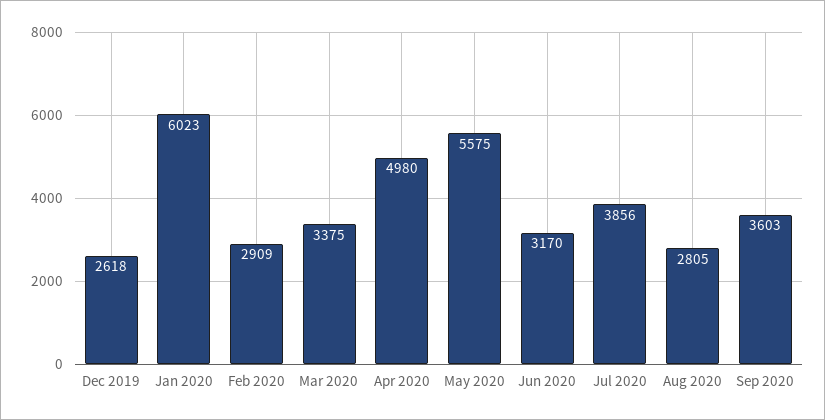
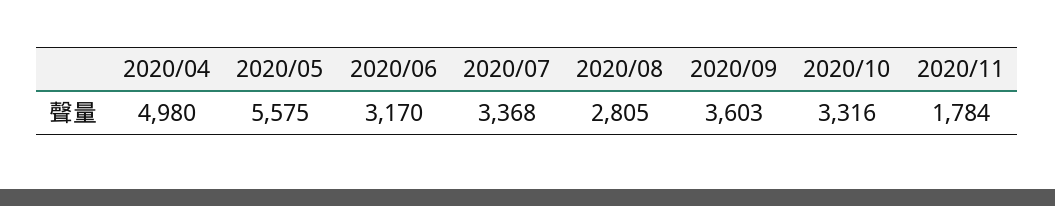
Dec 2019: 2618 -> none
Jan 2020: 6023 -> none
Feb 2020: 2909 -> none
Mar 2020: 3375 -> none
Jul 2020: 3856 -> 3368
2020/10: none -> 3316
2020/11: none -> 1784

